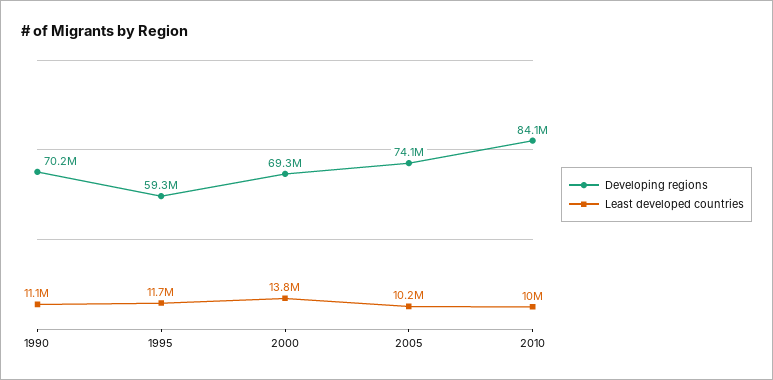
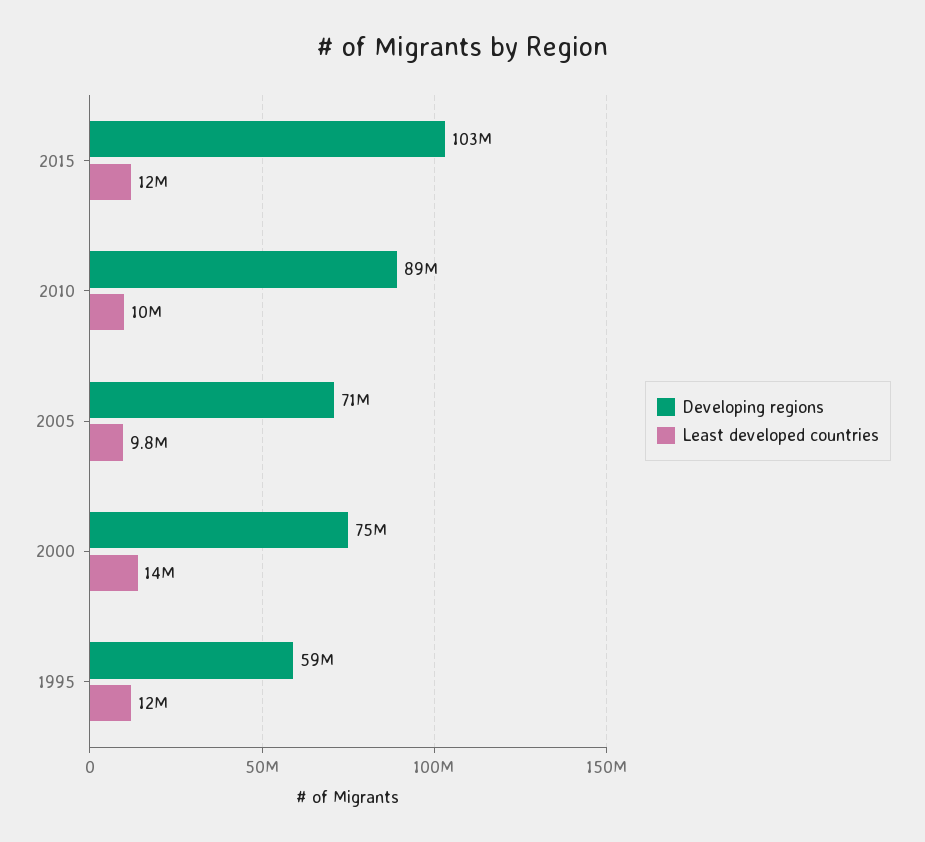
Developing regions, 1990: 70200000 -> none
Least developed countries, 1990: 11100000 -> none
Developing regions, 2000: 69300000 -> 75000000
Developing regions, 2005: 74100000 -> 71000000
Least developed countries, 2005: 10200000 -> 9800000
Developing regions, 2010: 84100000 -> 89000000
Developing regions, 2015: none -> 103000000
Least developed countries, 2015: none -> 12000000

